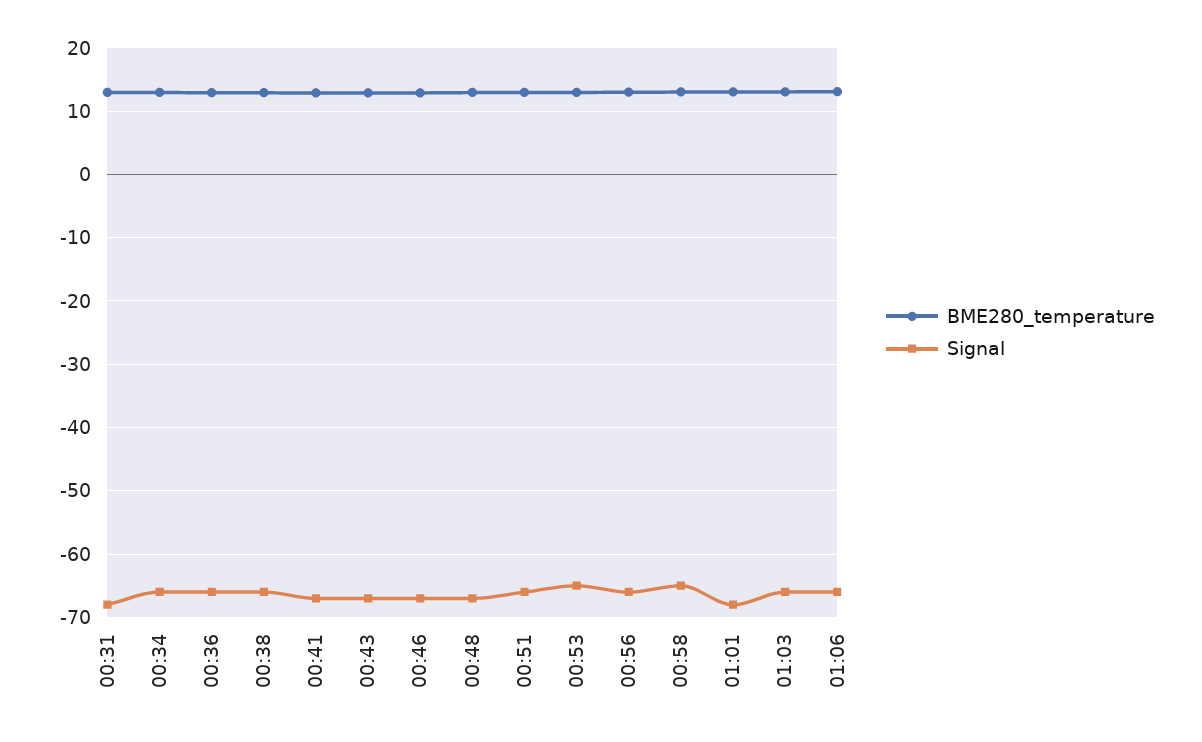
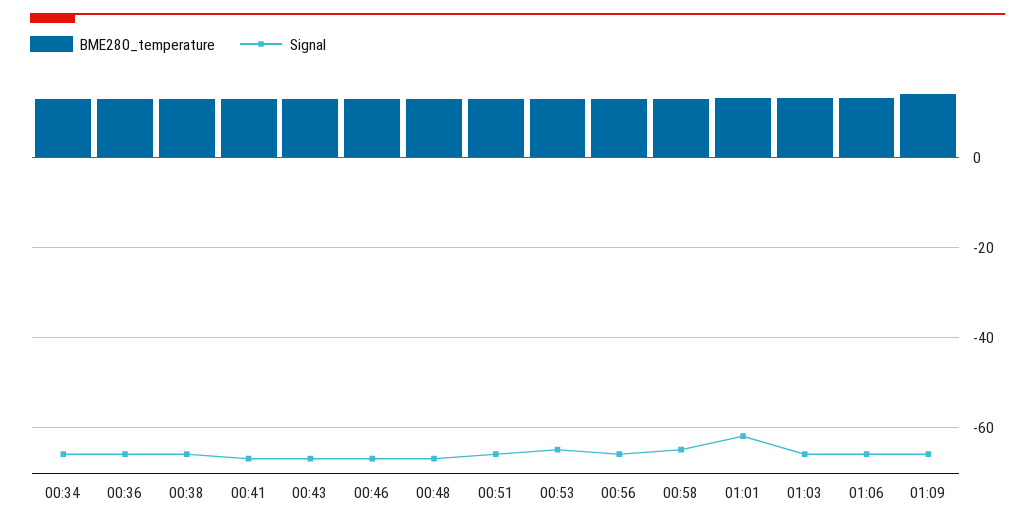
BME280_temperature, 00:31: 13 -> none
Signal, 00:31: -68 -> none
Signal, 01:01: -68 -> -62
BME280_temperature, 01:09: none -> 14
Signal, 01:09: none -> -66

